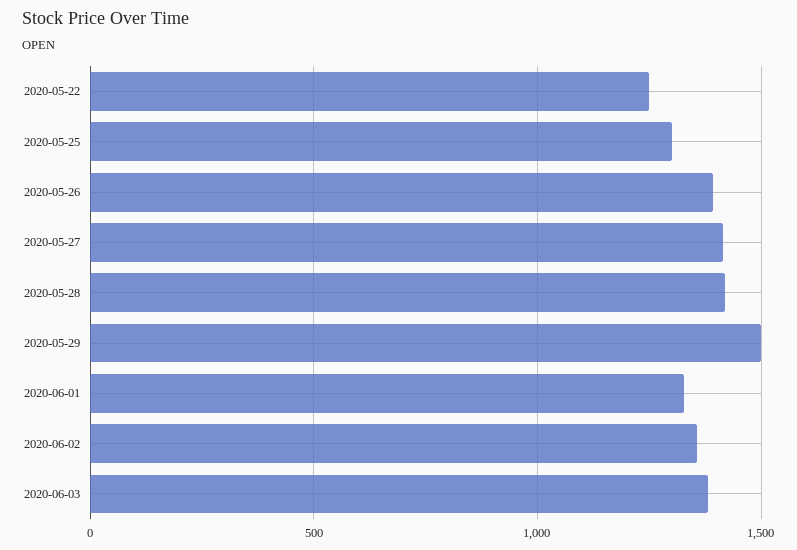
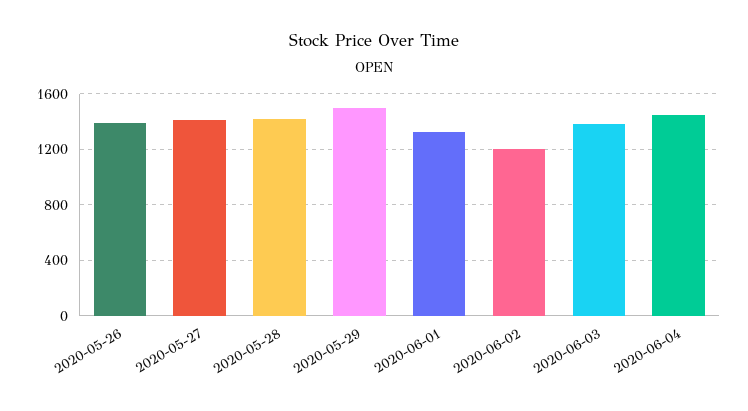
2020-05-22: 1250 -> none
2020-05-25: 1300 -> none
2020-06-02: 1350 -> 1200
2020-06-04: none -> 1450

